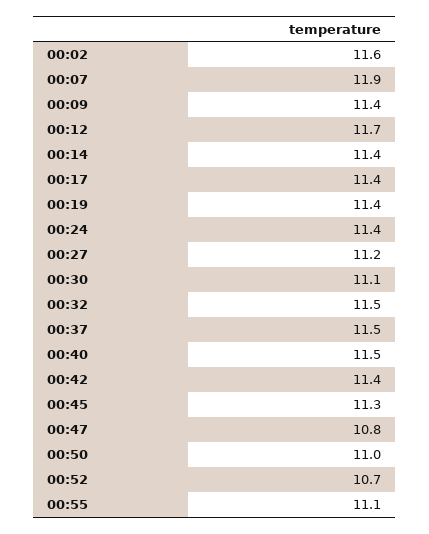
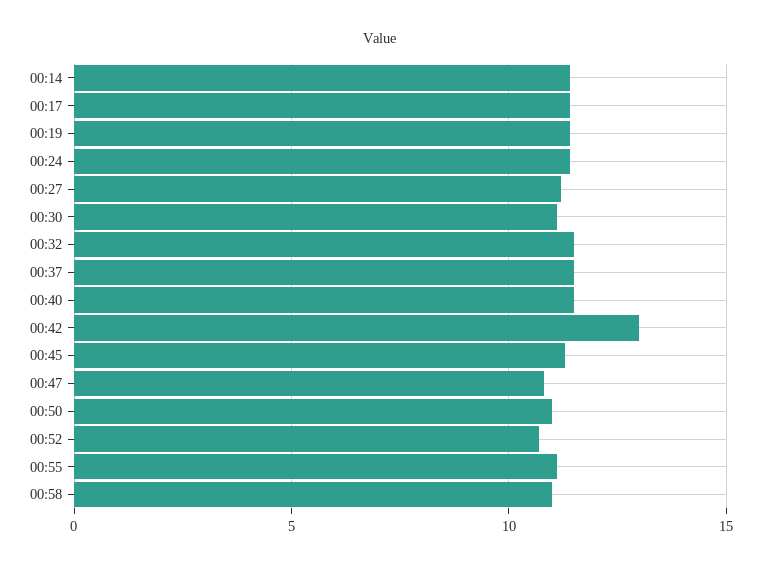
00:02: 11.6 -> none
00:07: 11.9 -> none
00:09: 11.4 -> none
00:12: 11.7 -> none
00:42: 11.4 -> 13
00:58: none -> 11

